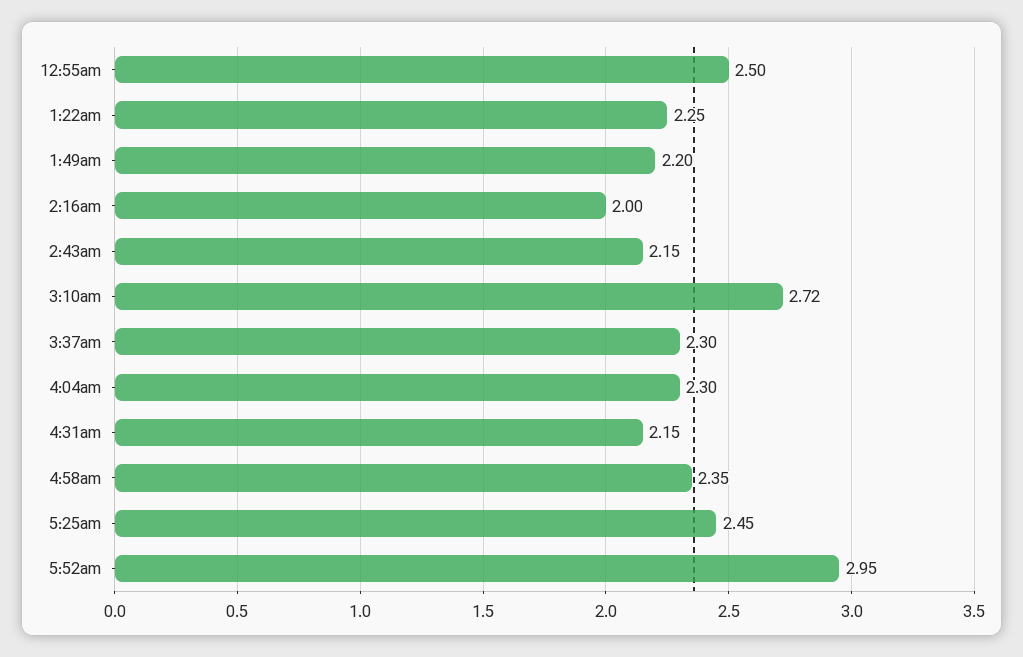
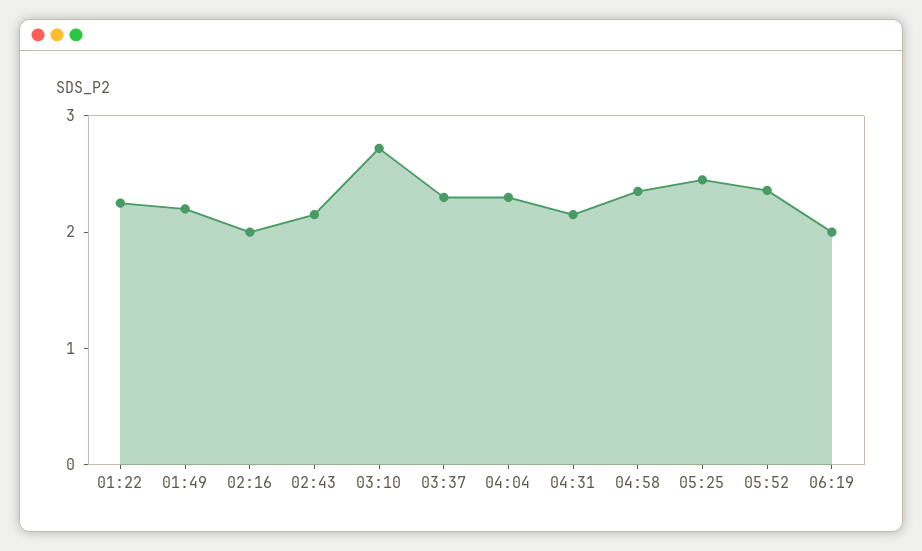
12:55am: 2.5 -> none
5:52am: 2.95 -> 2.4
06:19: none -> 2

